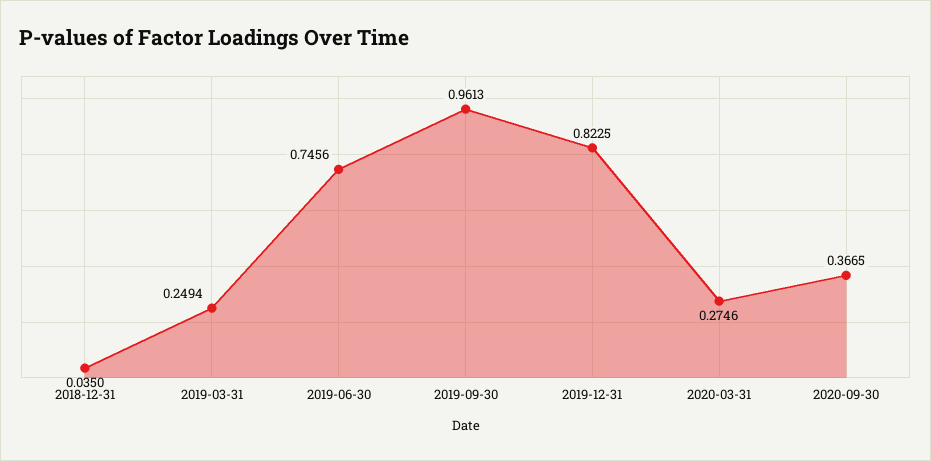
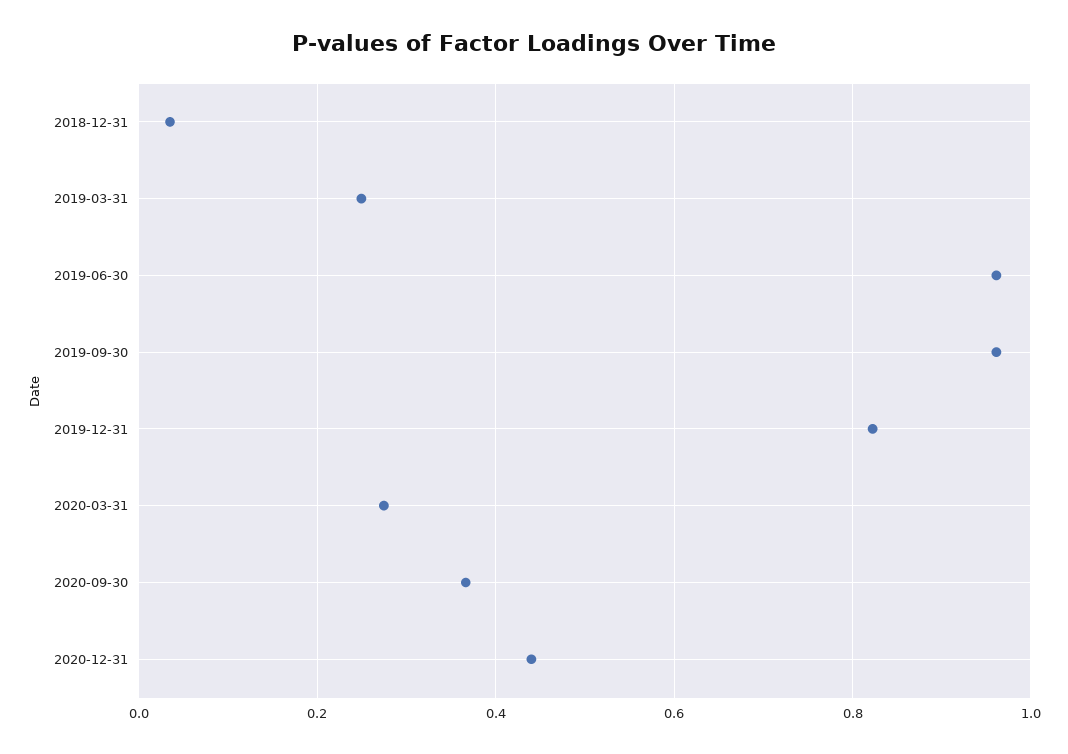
2019-06-30: 0.7456 -> 0.96
2020-12-31: none -> 0.44

